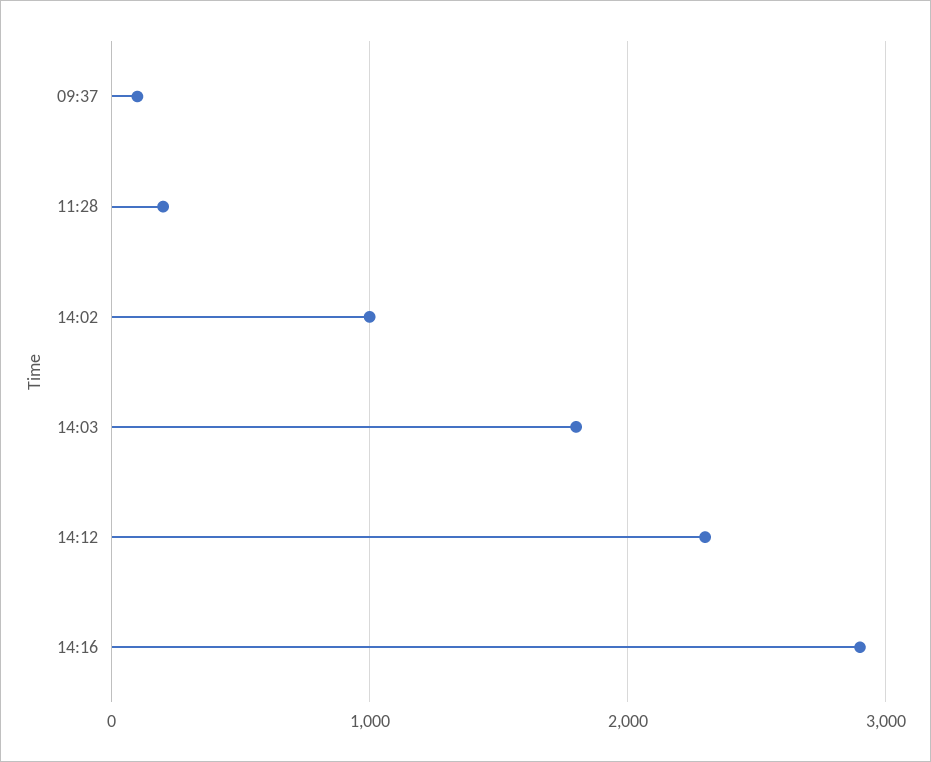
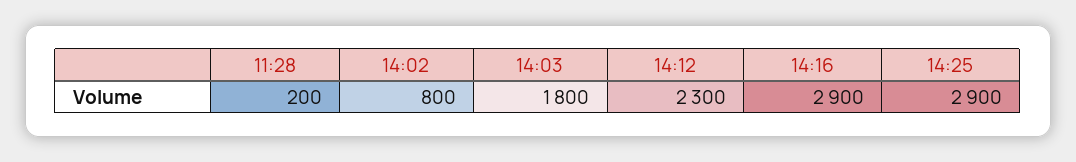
09:37: 100 -> none
14:02: 1000 -> 800
14:25: none -> 2900

